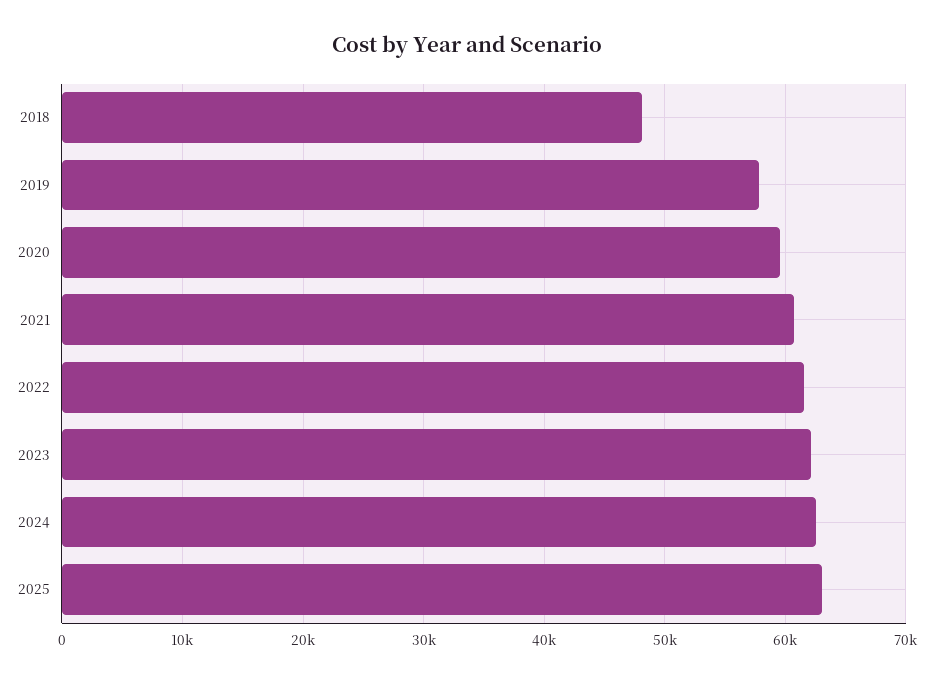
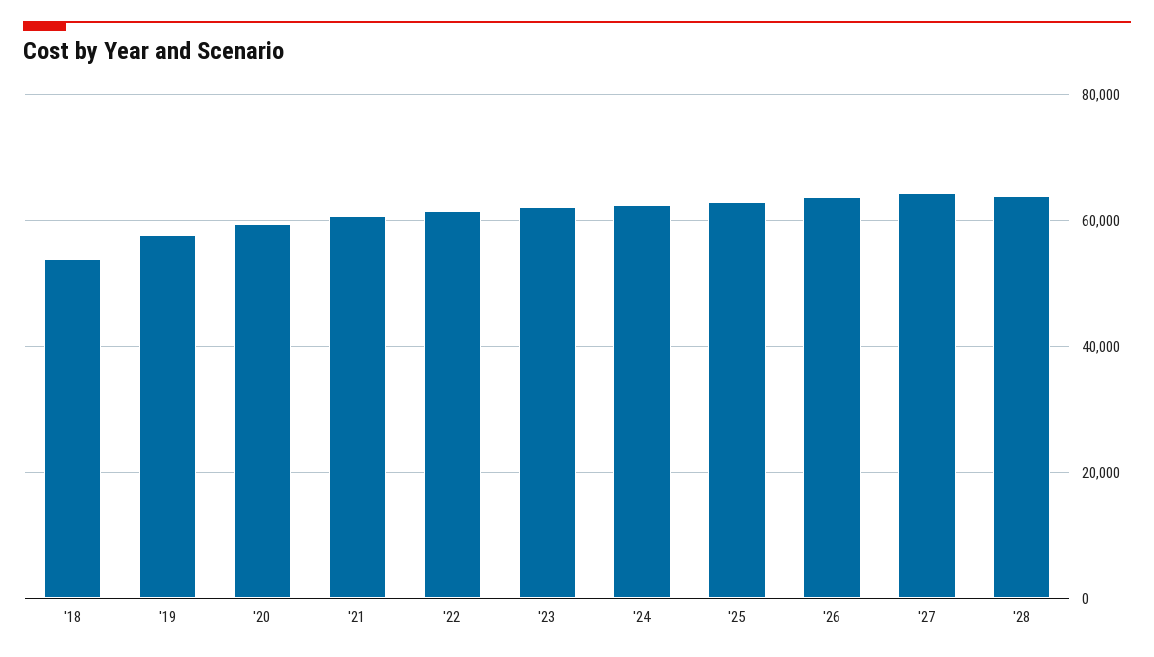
2018: 48000 -> 54000
'26: none -> 64000
'27: none -> 64000
'28: none -> 64000

